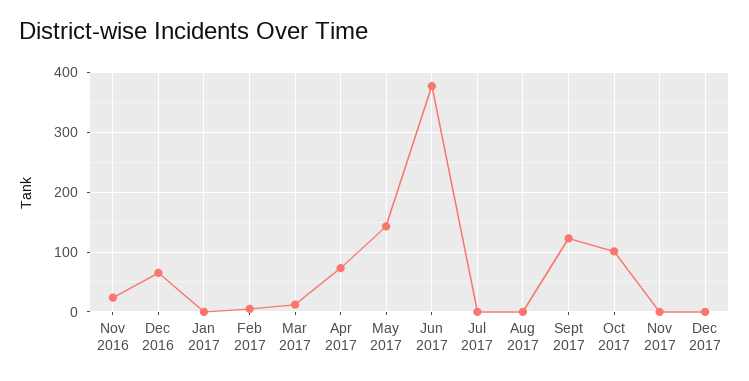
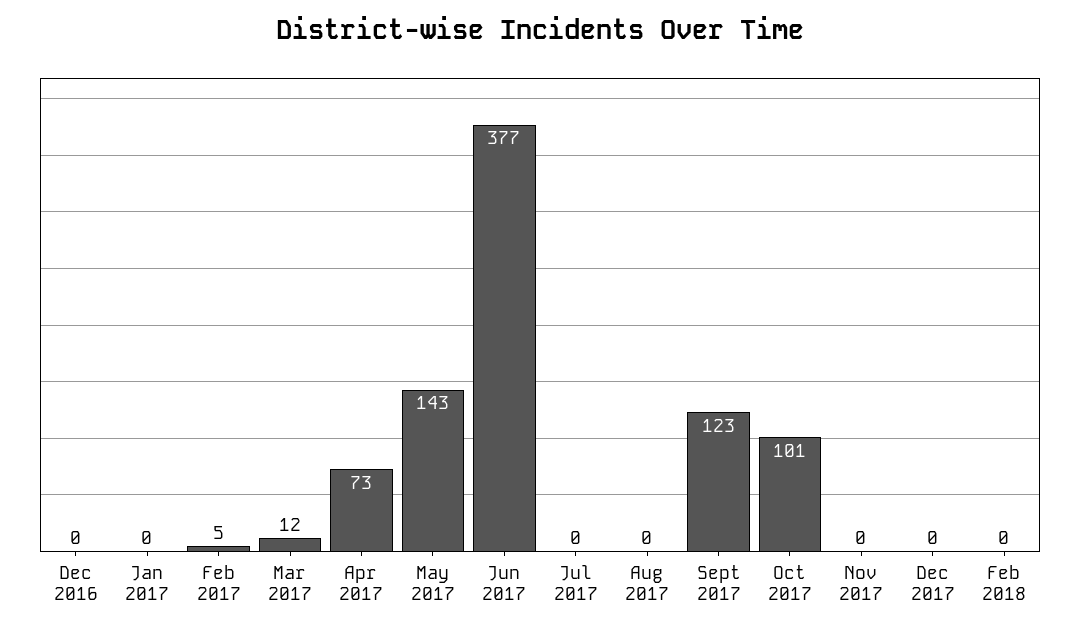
Nov 2016: 20 -> none
Dec 2016: 60 -> 0
Feb 2018: none -> 0

